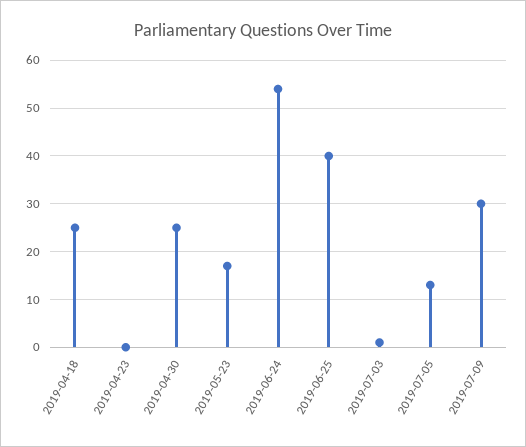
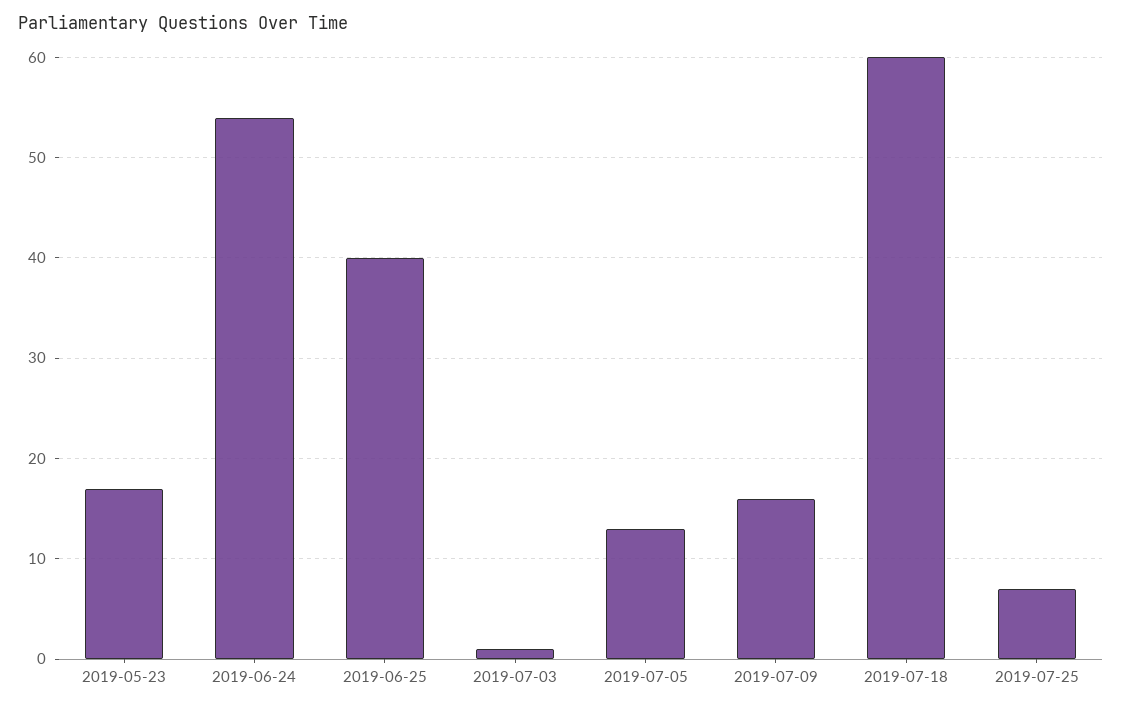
2019-04-18: 25 -> none
2019-04-23: 0 -> none
2019-04-30: 25 -> none
2019-07-09: 30 -> 16
2019-07-18: none -> 60
2019-07-25: none -> 7

